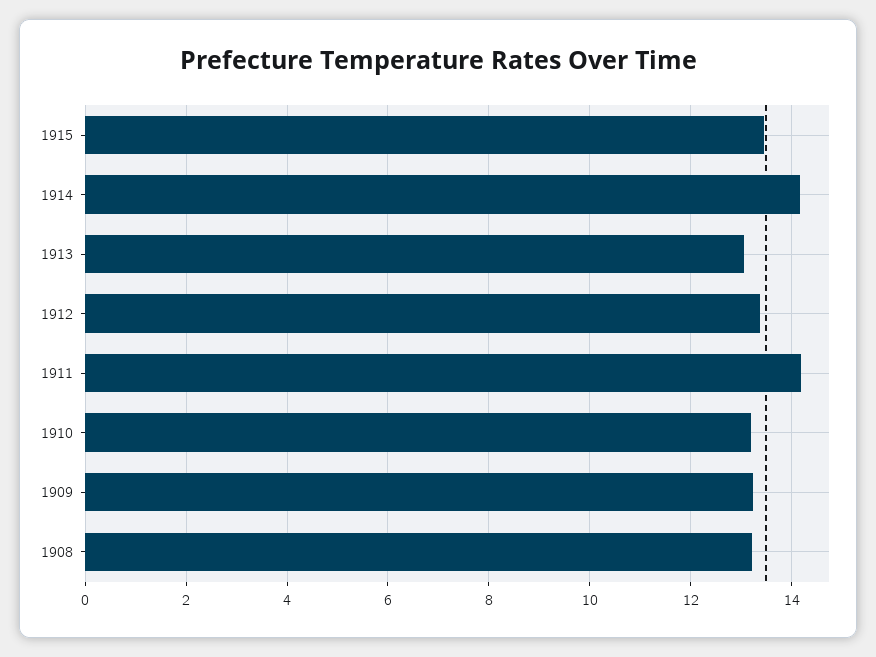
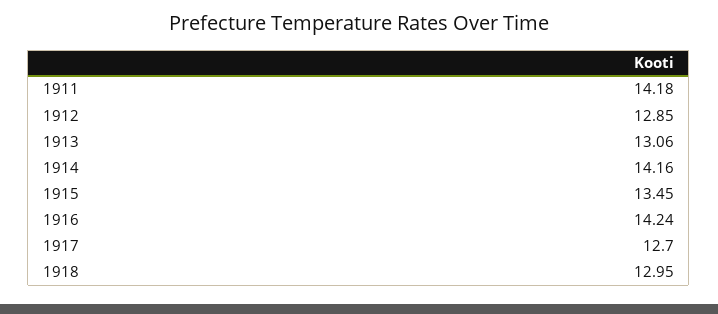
1912: 13.4 -> 12.85
1910: 13.2 -> none
1909: 13.2 -> none
1908: 13.2 -> none
1916: none -> 14.24
1917: none -> 12.7
1918: none -> 12.95

